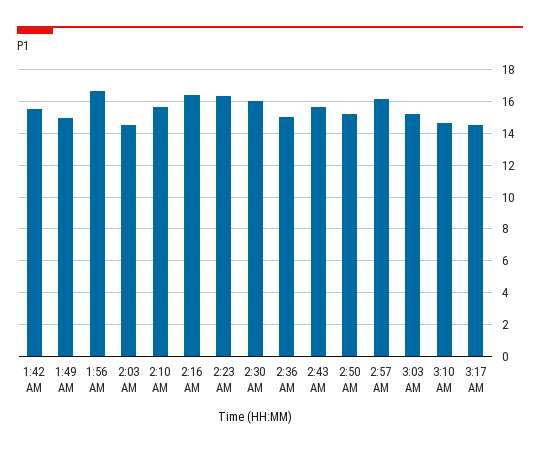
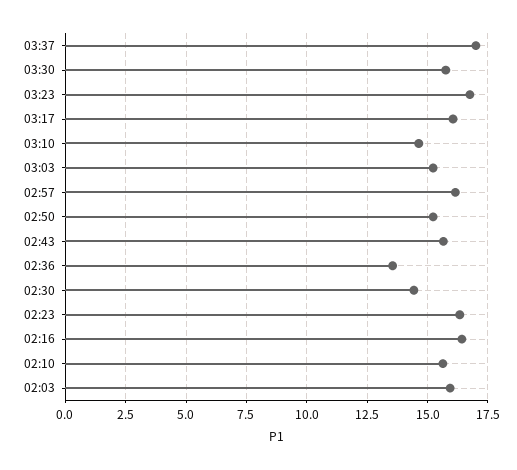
1:42 AM: 15.5 -> none
1:49 AM: 15 -> none
1:56 AM: 16.5 -> none
2:03 AM: 14.5 -> 16
2:30 AM: 16 -> 14.5
2:36 AM: 15 -> 13.5
3:17 AM: 14.5 -> 16
03:37: none -> 17
03:30: none -> 15.75
03:23: none -> 16.75

